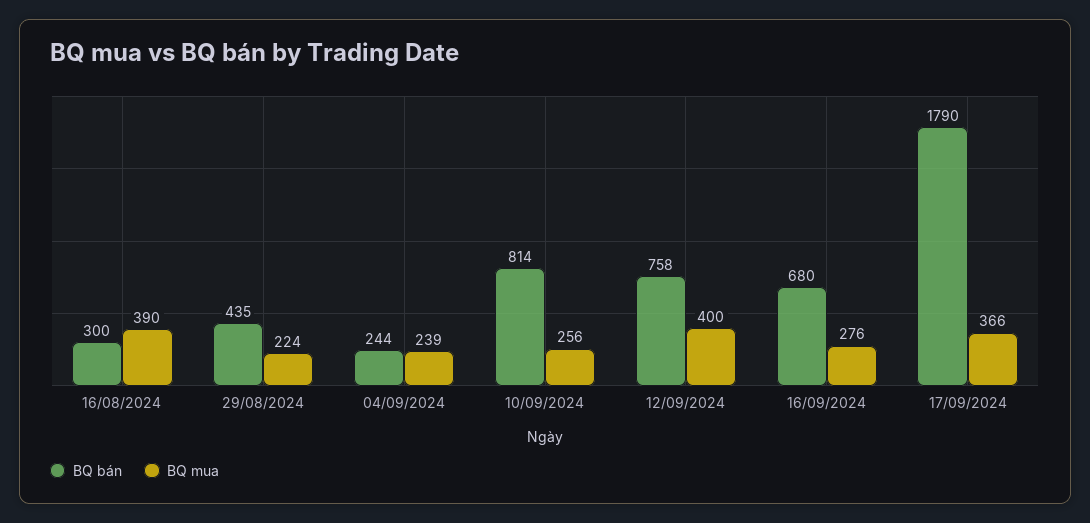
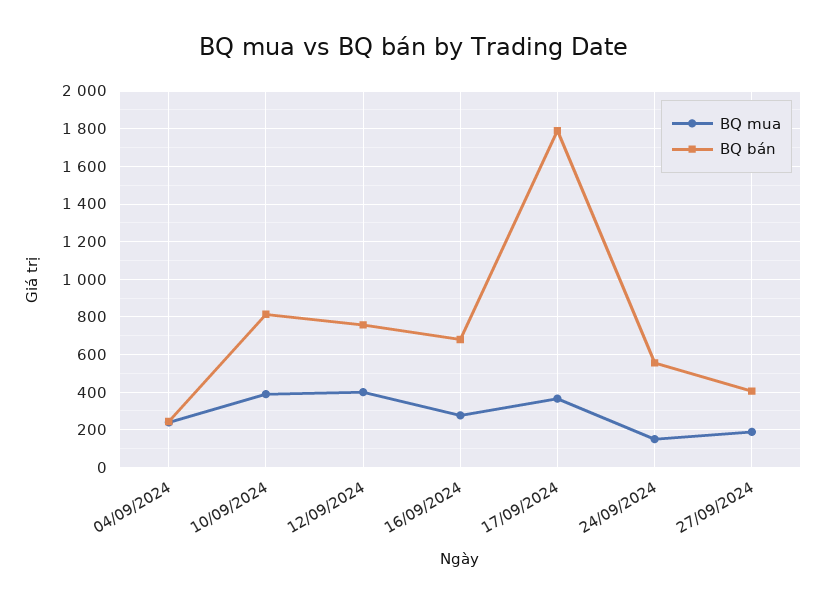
BQ bán, 16/08/2024: 300 -> none
BQ mua, 16/08/2024: 390 -> none
BQ bán, 29/08/2024: 435 -> none
BQ mua, 29/08/2024: 224 -> none
BQ mua, 10/09/2024: 256 -> 400
BQ mua, 24/09/2024: none -> 150
BQ bán, 24/09/2024: none -> 550
BQ mua, 27/09/2024: none -> 200
BQ bán, 27/09/2024: none -> 400

